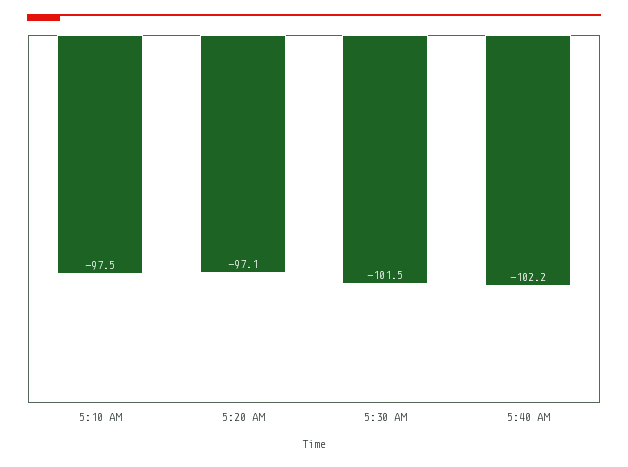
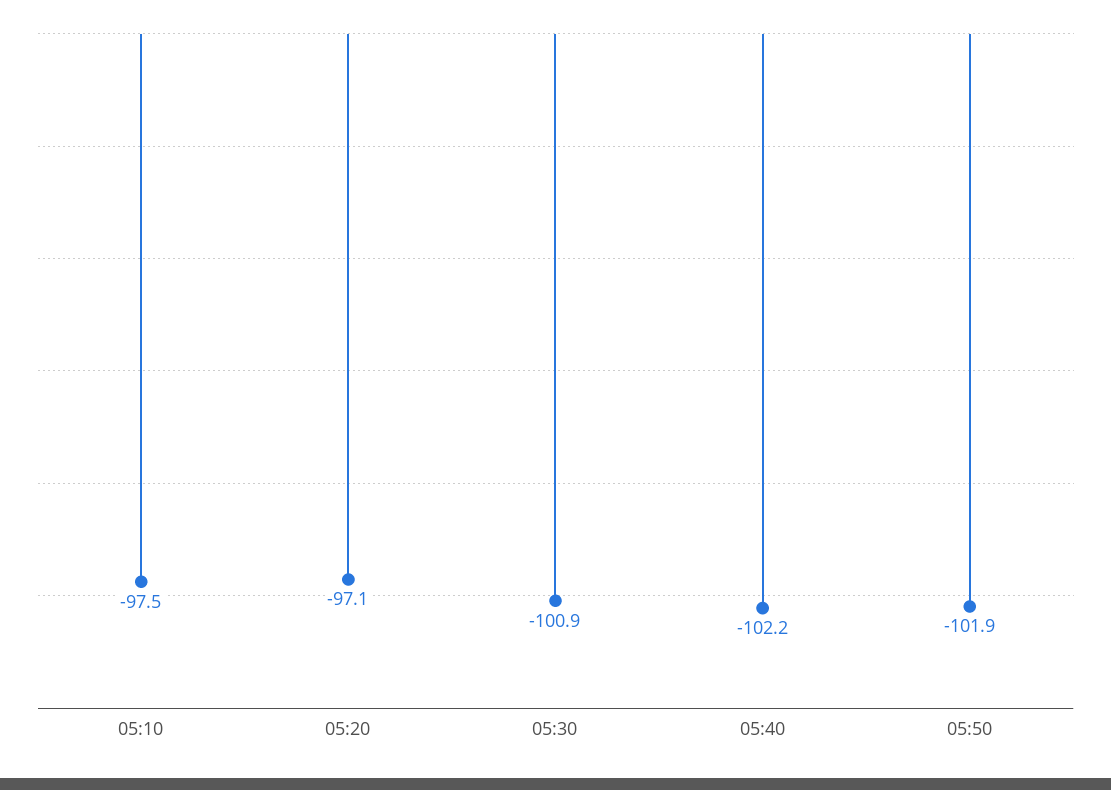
5:30 AM: -101.5 -> -100.9
05:50: none -> -101.9

